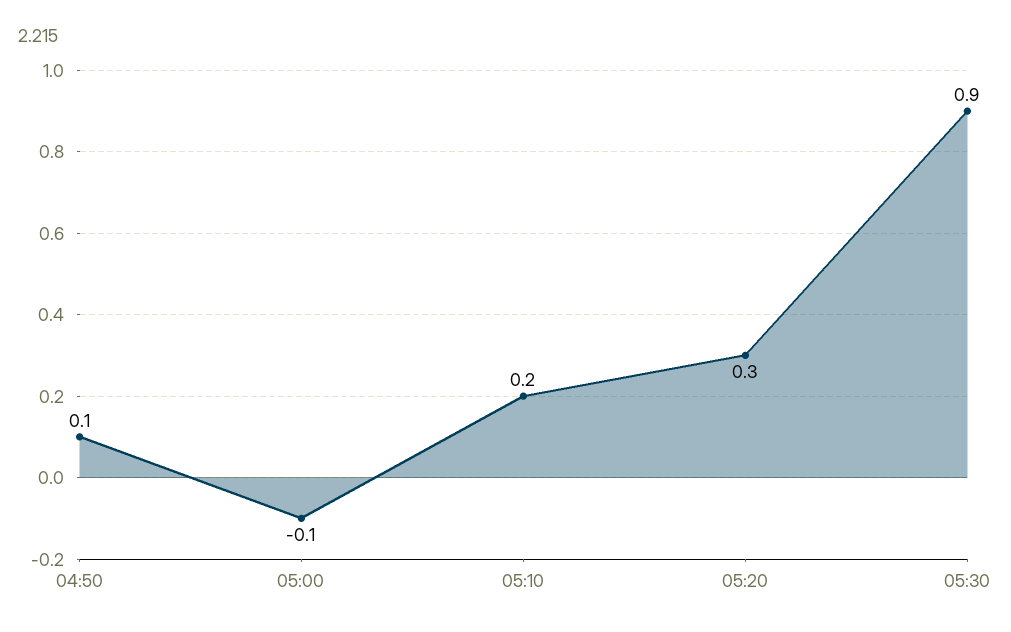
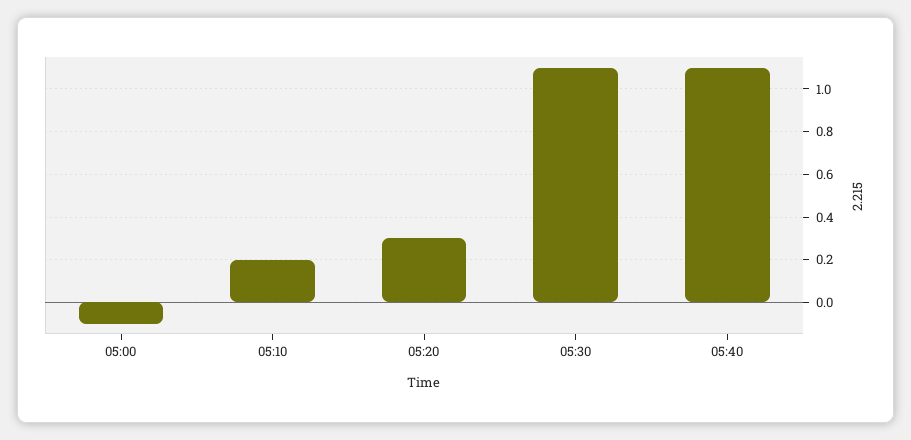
04:50: 0.1 -> none
05:30: 0.9 -> 1.1
05:40: none -> 1.1

